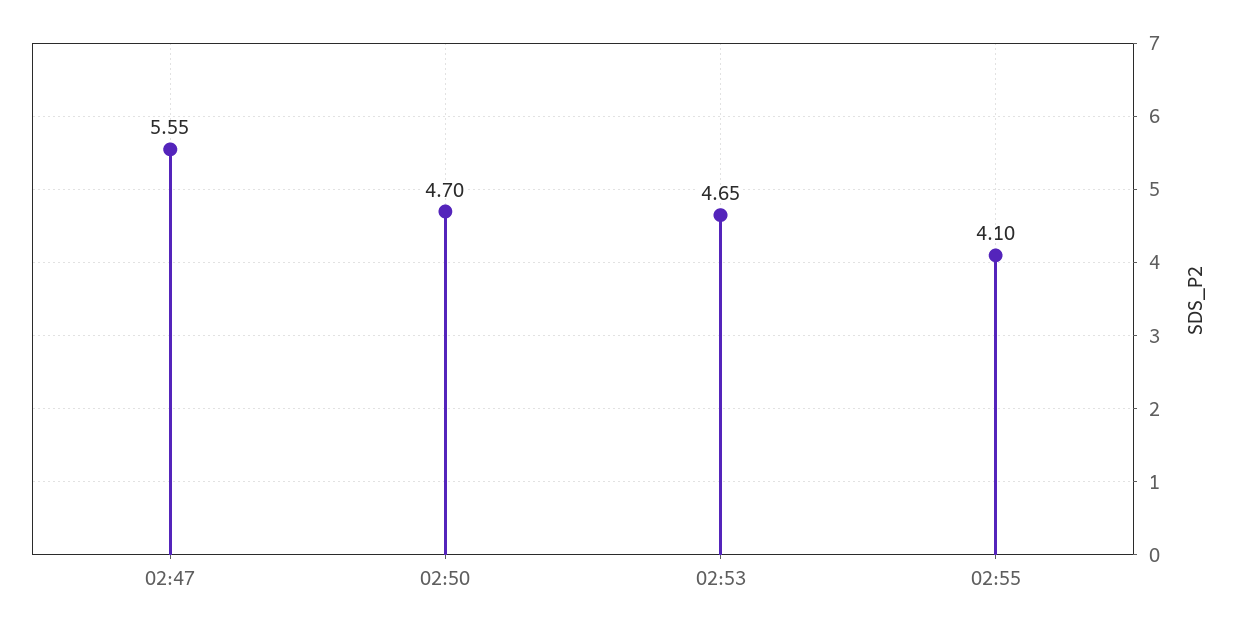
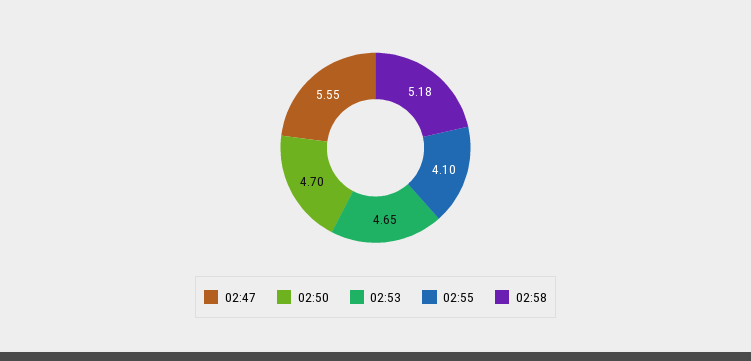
02:58: none -> 5.18

